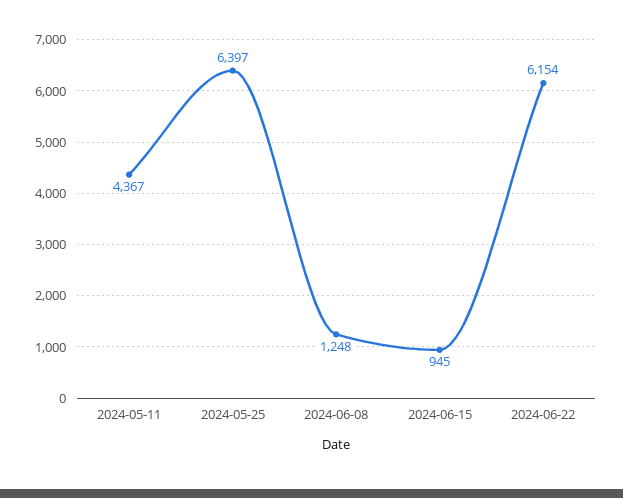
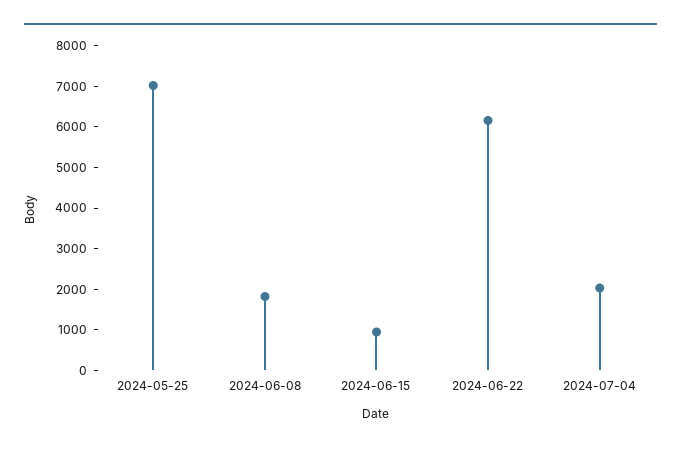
2024-05-11: 4367 -> none
2024-05-25: 6397 -> 7000
2024-06-08: 1248 -> 1800
2024-07-04: none -> 2000

